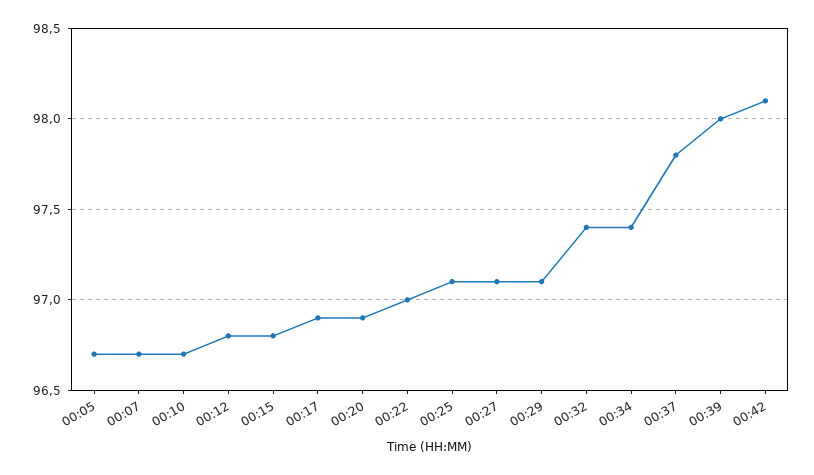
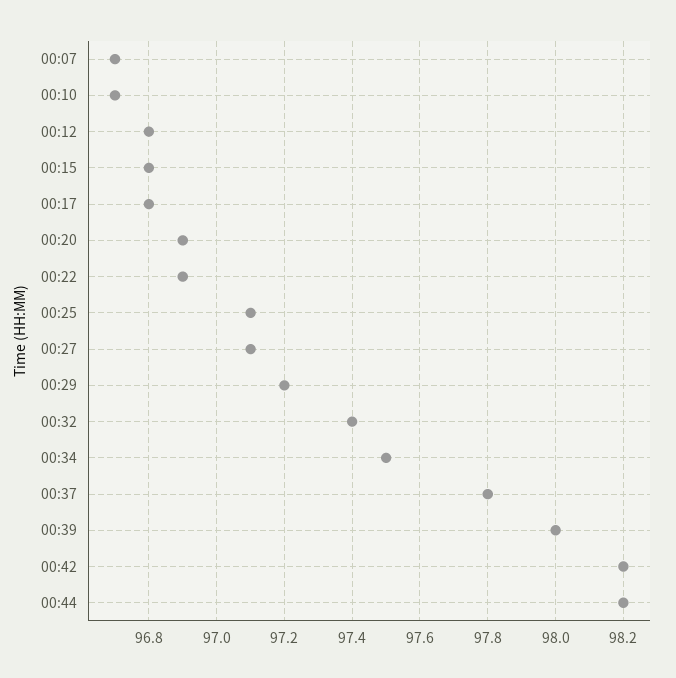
00:05: 96.7 -> none
00:17: 96.9 -> 96.8
00:22: 97 -> 96.9
00:29: 97.1 -> 97.2
00:34: 97.4 -> 97.5
00:42: 98.1 -> 98.2
00:44: none -> 98.2

